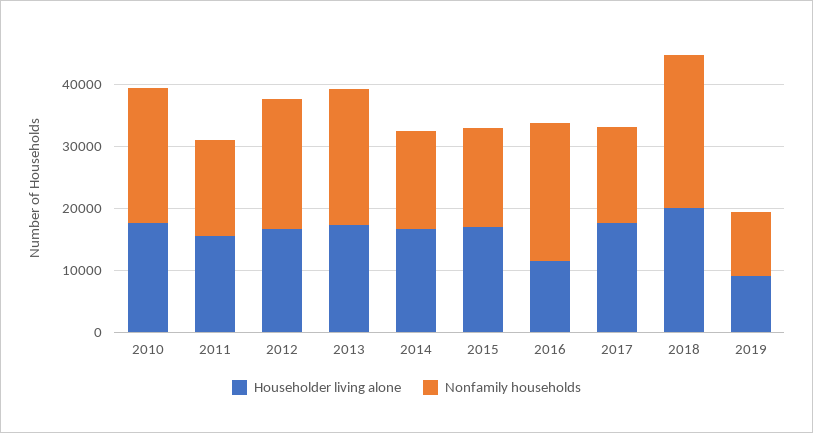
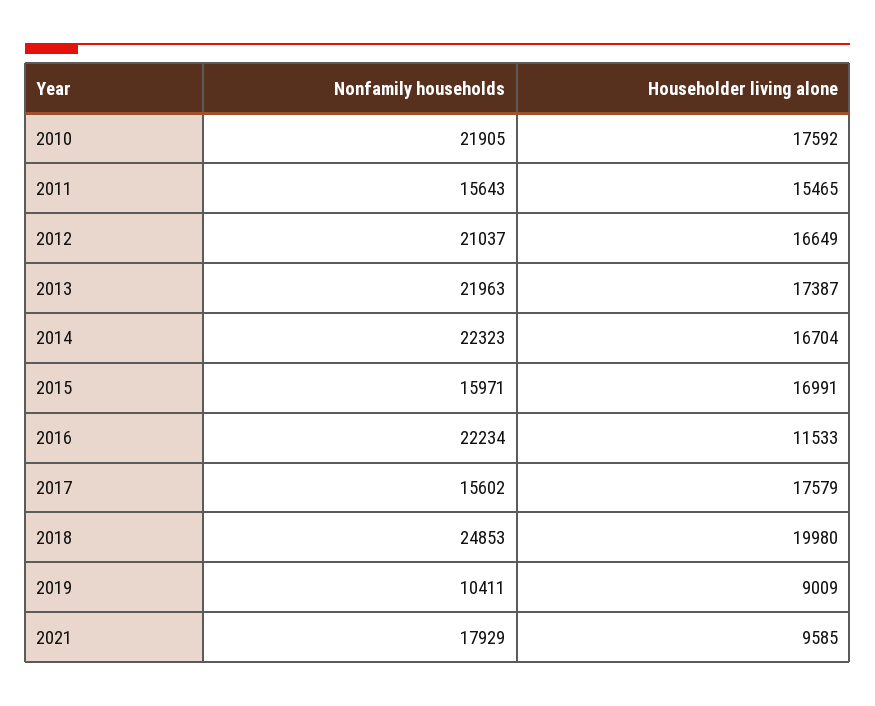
Nonfamily households, 2014: 16000 -> 22323
Nonfamily households, 2021: none -> 17929
Householder living alone, 2021: none -> 9585

